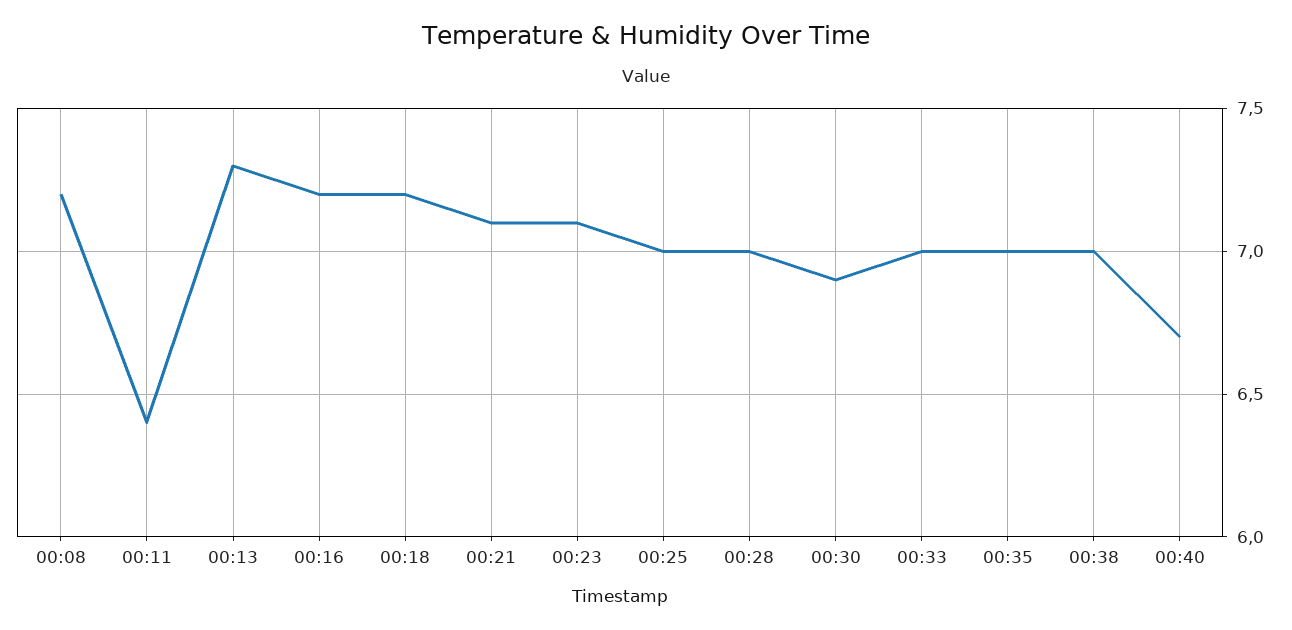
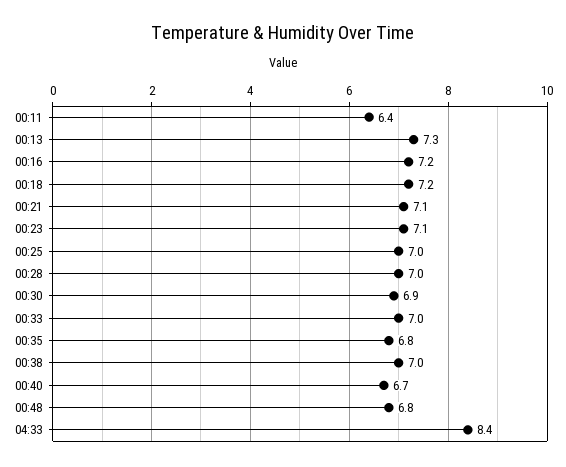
00:08: 7.2 -> none
00:35: 7 -> 6.8
00:48: none -> 6.8
04:33: none -> 8.4

